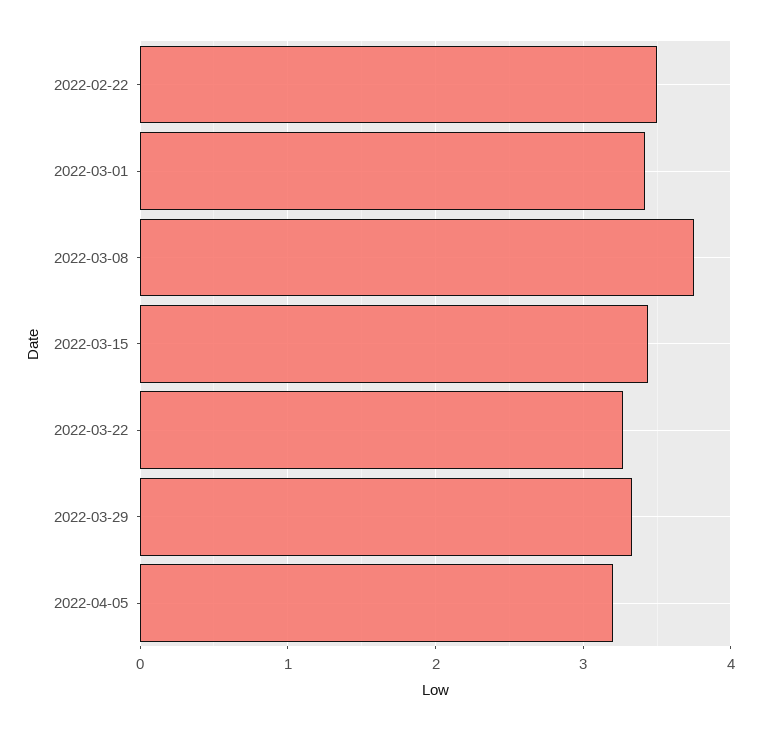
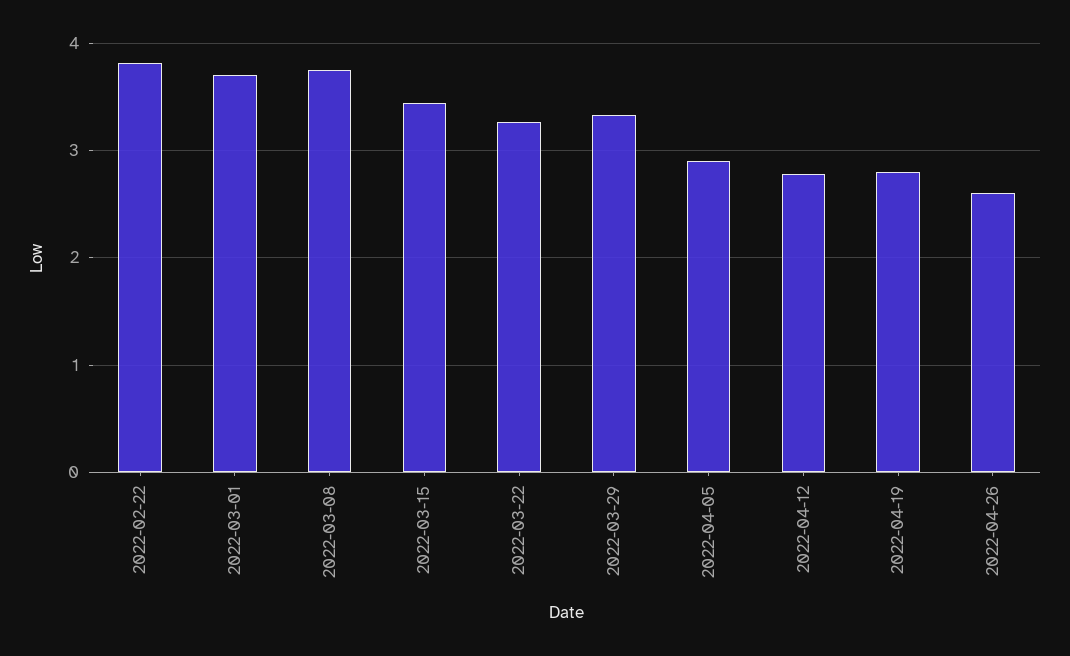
2022-02-22: 3.5 -> 3.8
2022-03-01: 3.4 -> 3.7
2022-04-05: 3.2 -> 2.9
2022-04-12: none -> 2.8
2022-04-19: none -> 2.8
2022-04-26: none -> 2.6

